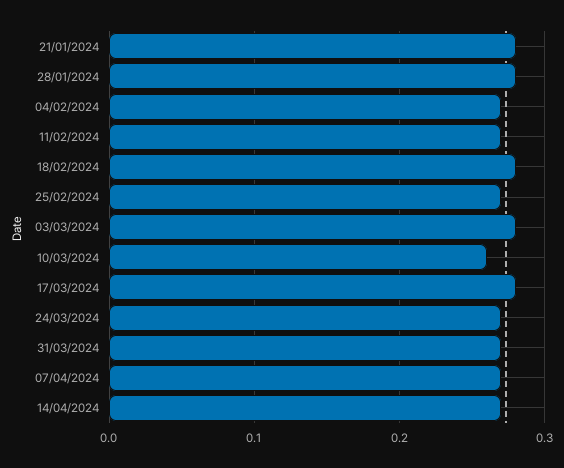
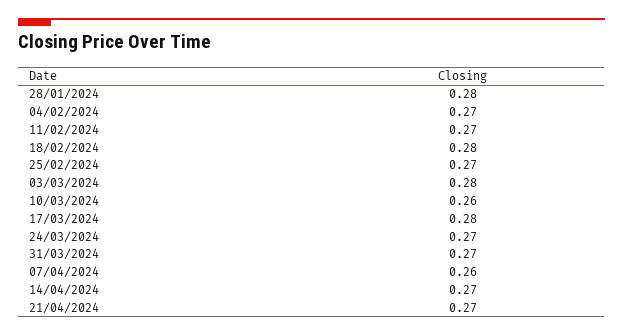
21/01/2024: 0.28 -> none
07/04/2024: 0.27 -> 0.26
21/04/2024: none -> 0.27

